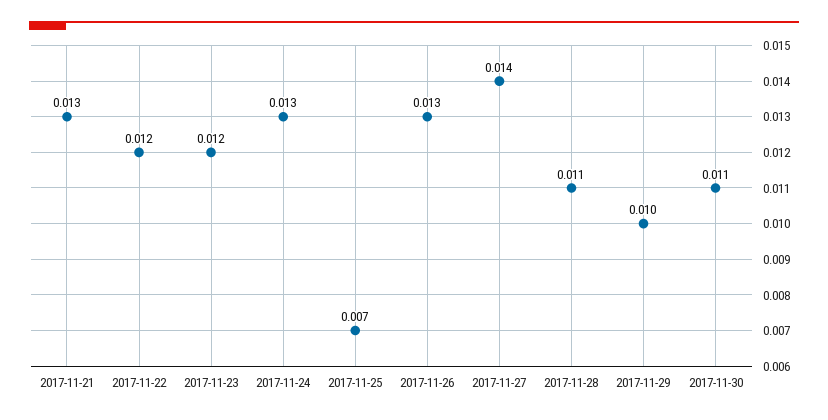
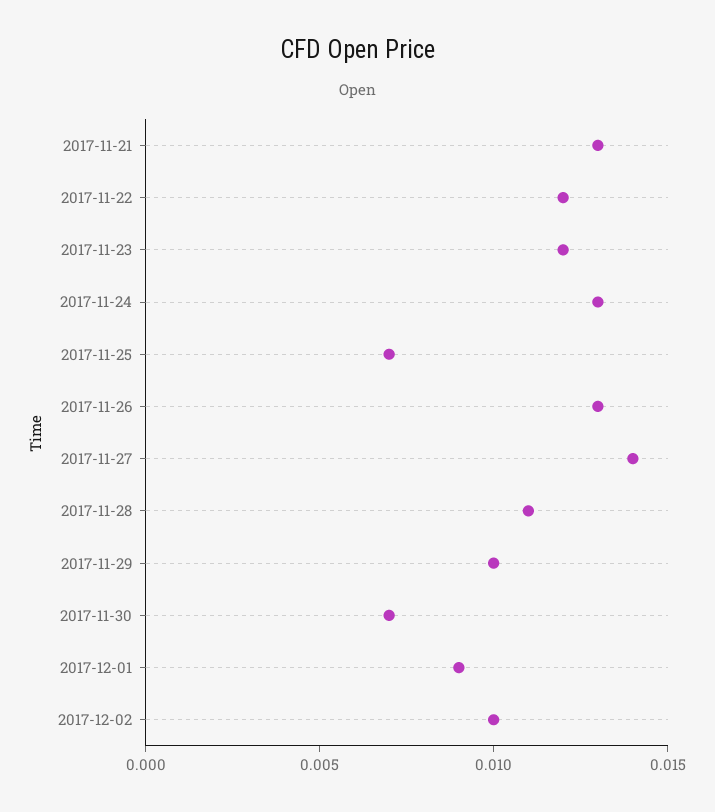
2017-11-30: 0.011 -> 0.007
2017-12-01: none -> 0.009
2017-12-02: none -> 0.01

